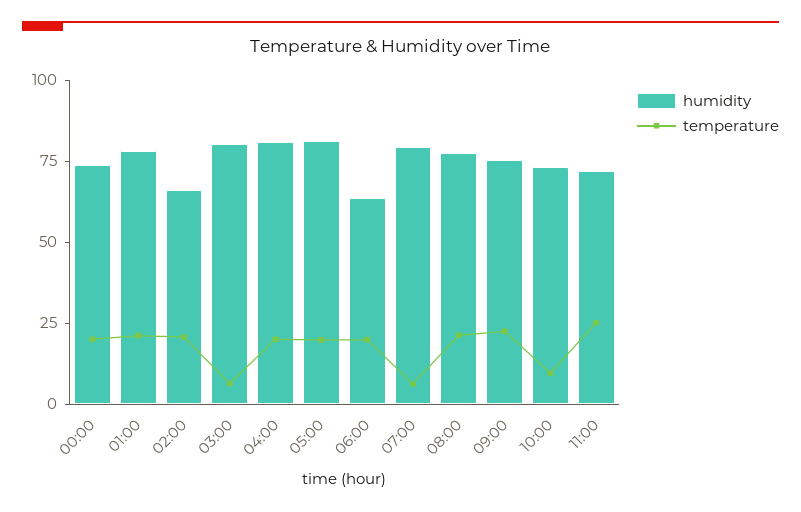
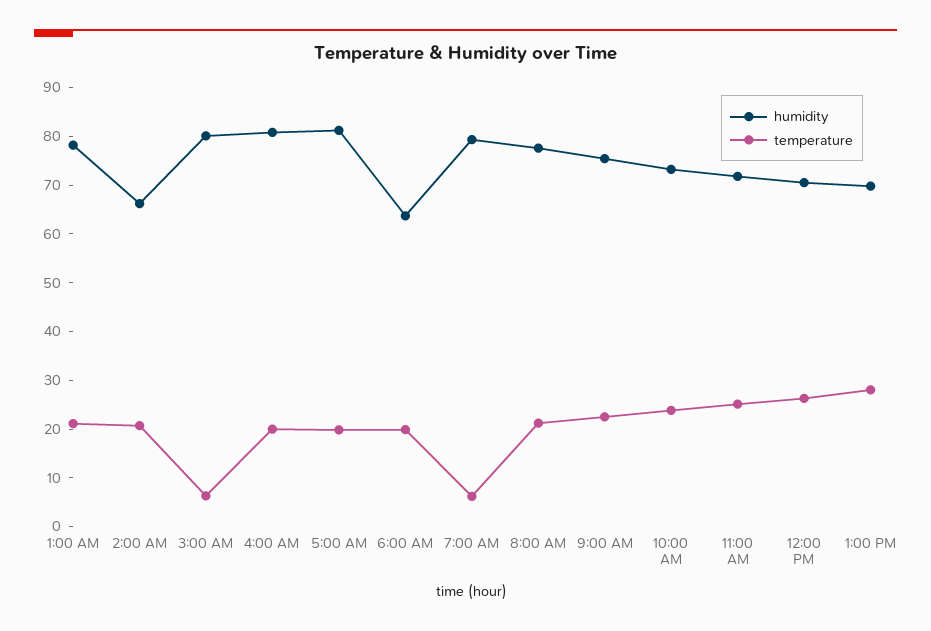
humidity, 00:00: 75 -> none
temperature, 00:00: 20 -> none
temperature, 10:00: 10 -> 24
humidity, 12:00 PM: none -> 70
temperature, 12:00 PM: none -> 26
humidity, 1:00 PM: none -> 70
temperature, 1:00 PM: none -> 28

